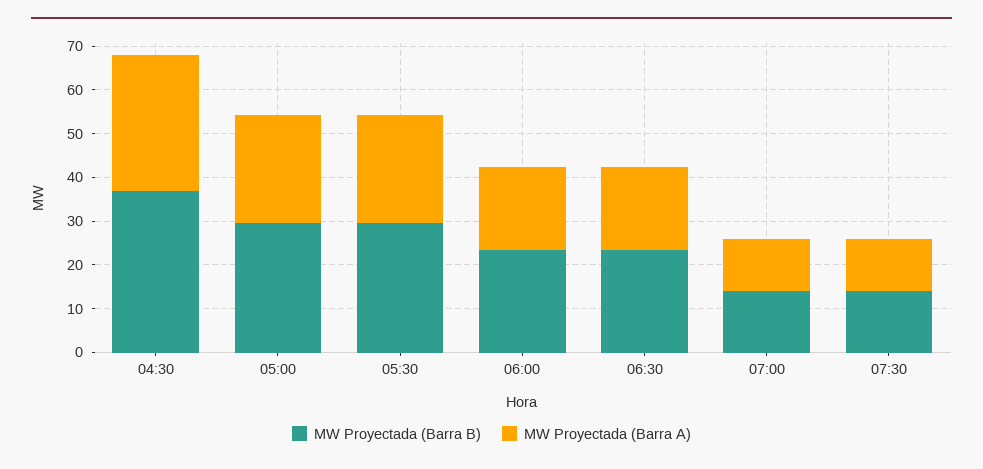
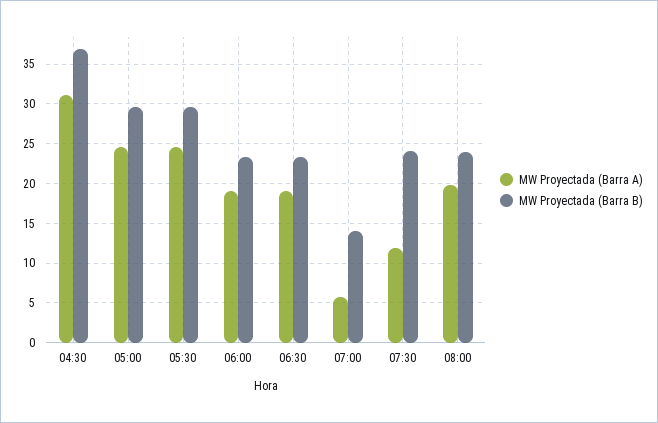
MW Proyectada (Barra A), 07:00: 12 -> 6
MW Proyectada (Barra B), 07:30: 14 -> 24
MW Proyectada (Barra A), 08:00: none -> 20
MW Proyectada (Barra B), 08:00: none -> 24

